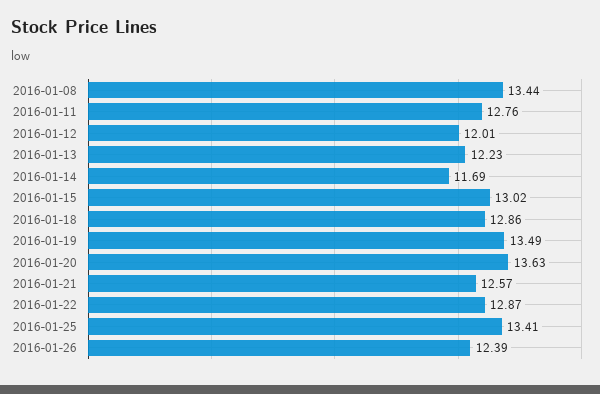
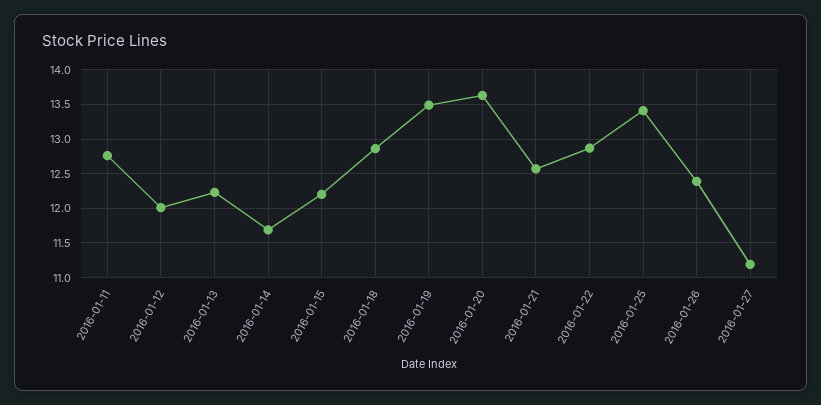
2016-01-08: 13.44 -> none
2016-01-15: 13.02 -> 12.2
2016-01-27: none -> 11.2

